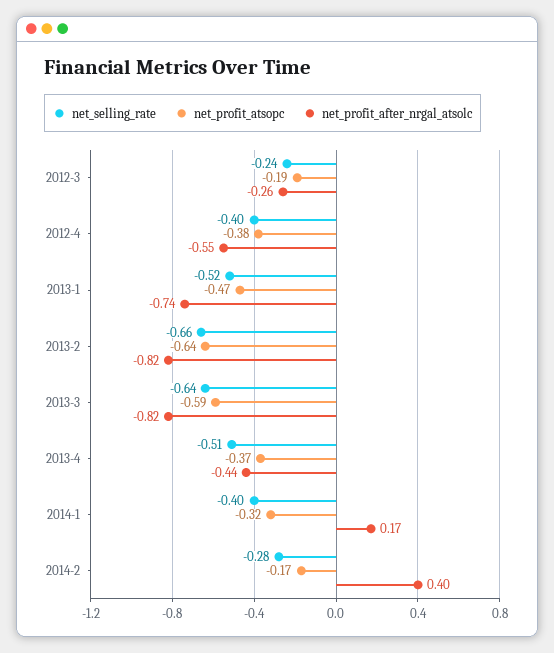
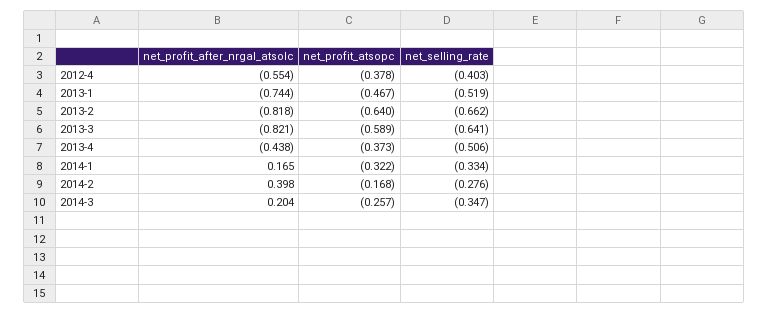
net_selling_rate, 2012-3: -0.24 -> none
net_profit_atsopc, 2012-3: -0.19 -> none
net_profit_after_nrgal_atsolc, 2012-3: -0.26 -> none
net_selling_rate, 2014-1: -0.4 -> -0.334
net_profit_after_nrgal_atsolc, 2014-3: none -> 0.204
net_profit_atsopc, 2014-3: none -> -0.257
net_selling_rate, 2014-3: none -> -0.347

